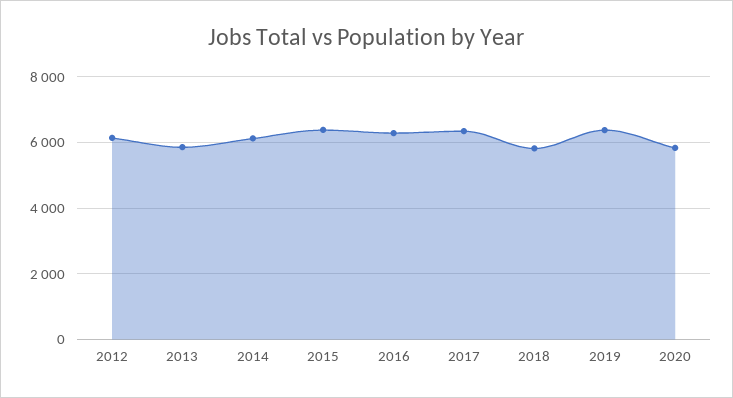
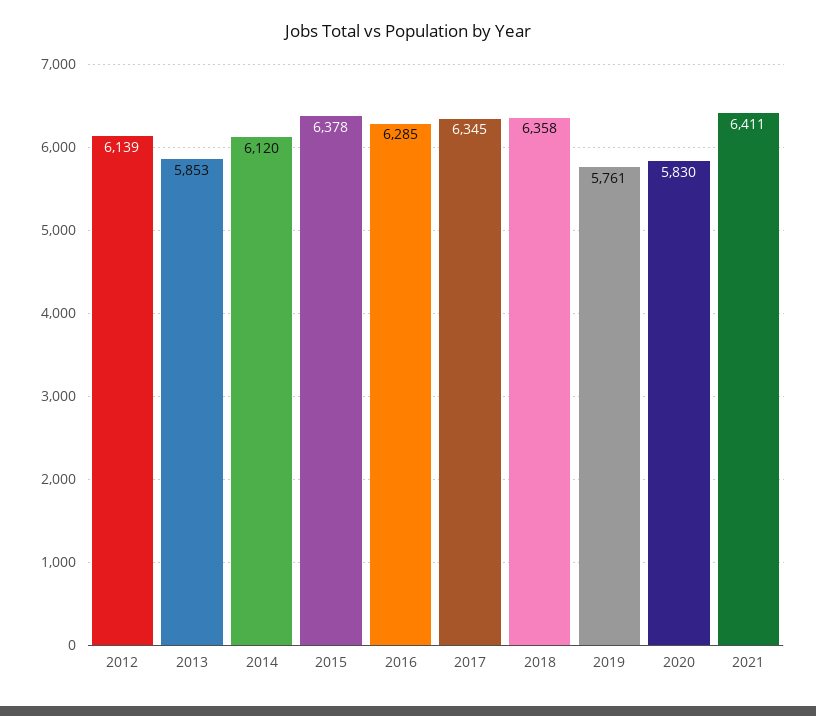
2018: 5800 -> 6358
2019: 6400 -> 5761
2021: none -> 6411

